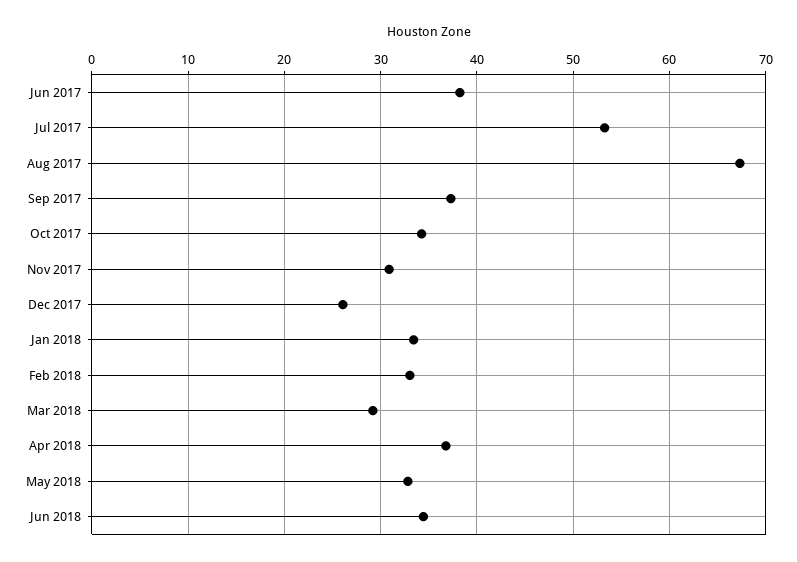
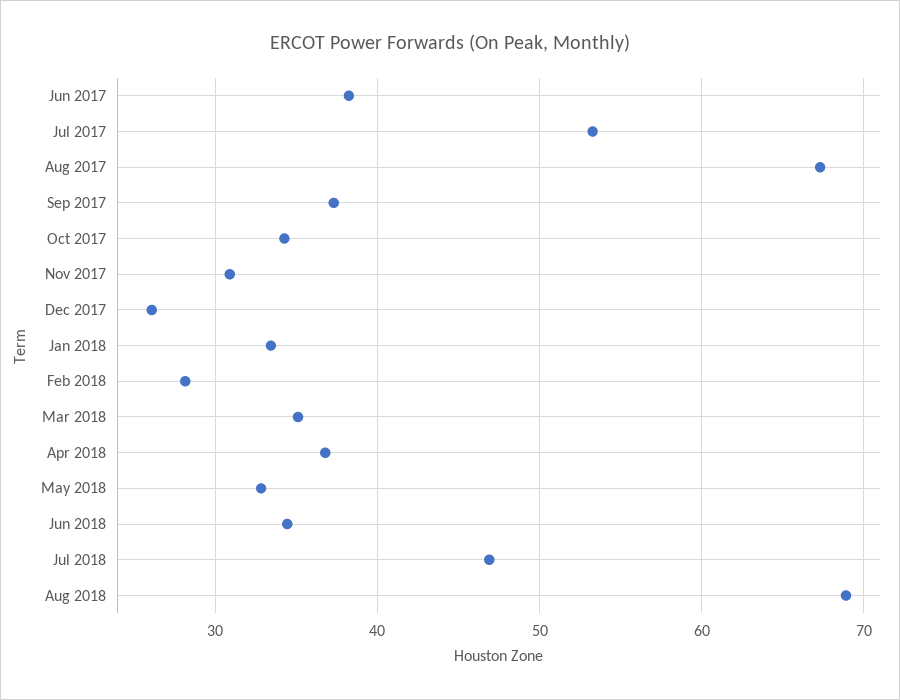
Feb 2018: 33 -> 28
Mar 2018: 29 -> 35
Jul 2018: none -> 47
Aug 2018: none -> 69

